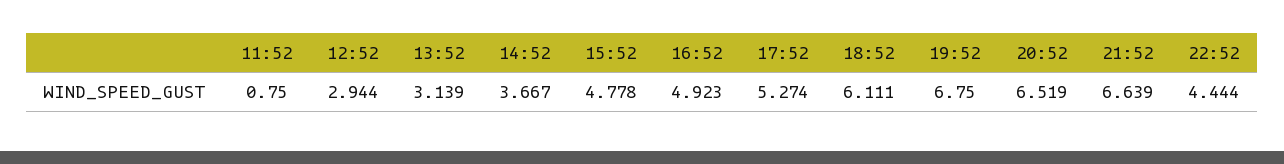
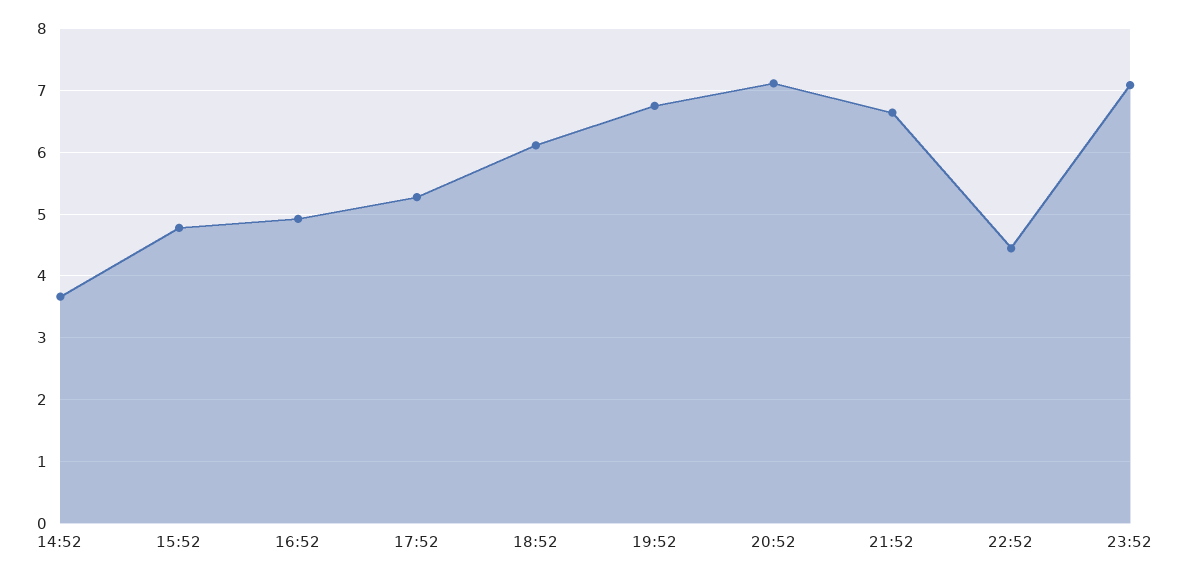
11:52: 0.75 -> none
12:52: 2.944 -> none
13:52: 3.139 -> none
20:52: 6.519 -> 7.1
23:52: none -> 7.1

